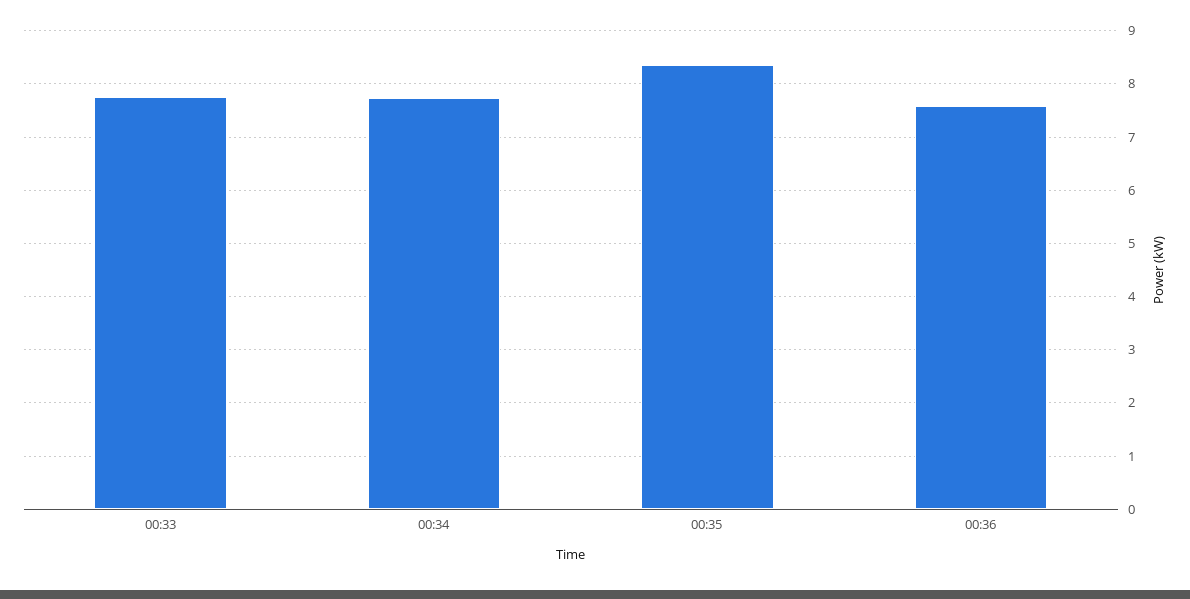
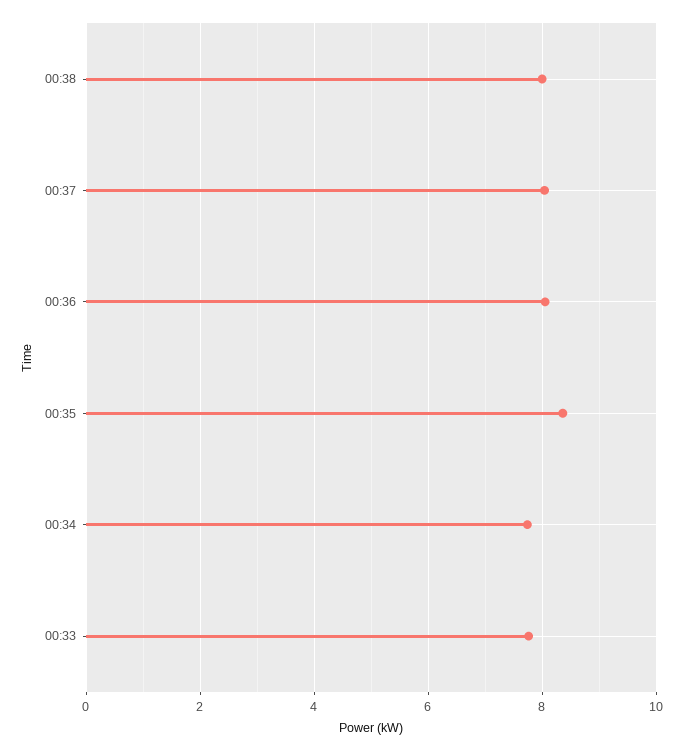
00:36: 7.6 -> 8
00:38: none -> 8
00:37: none -> 8

